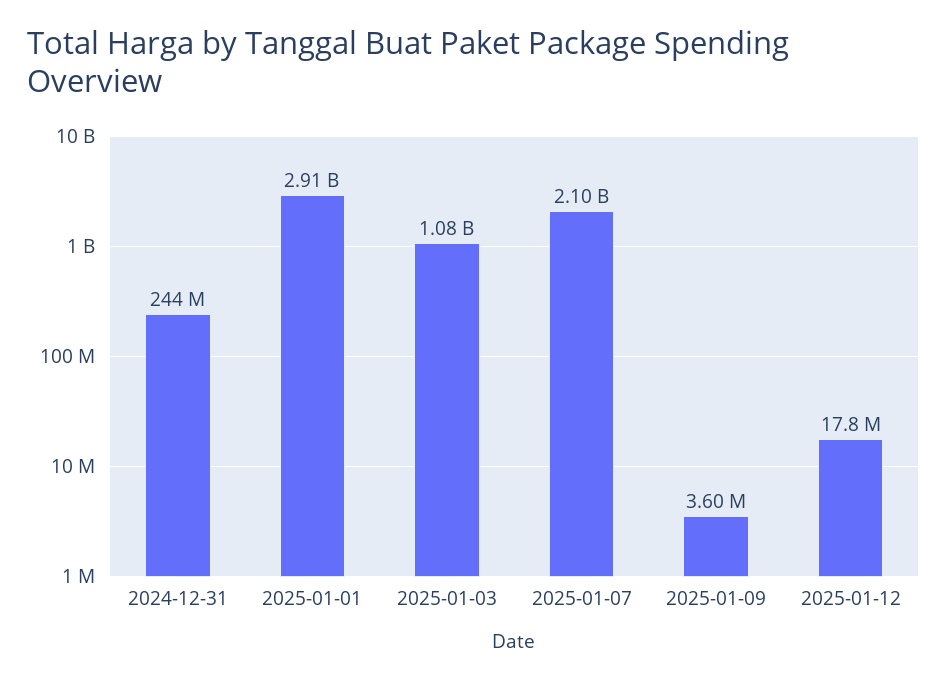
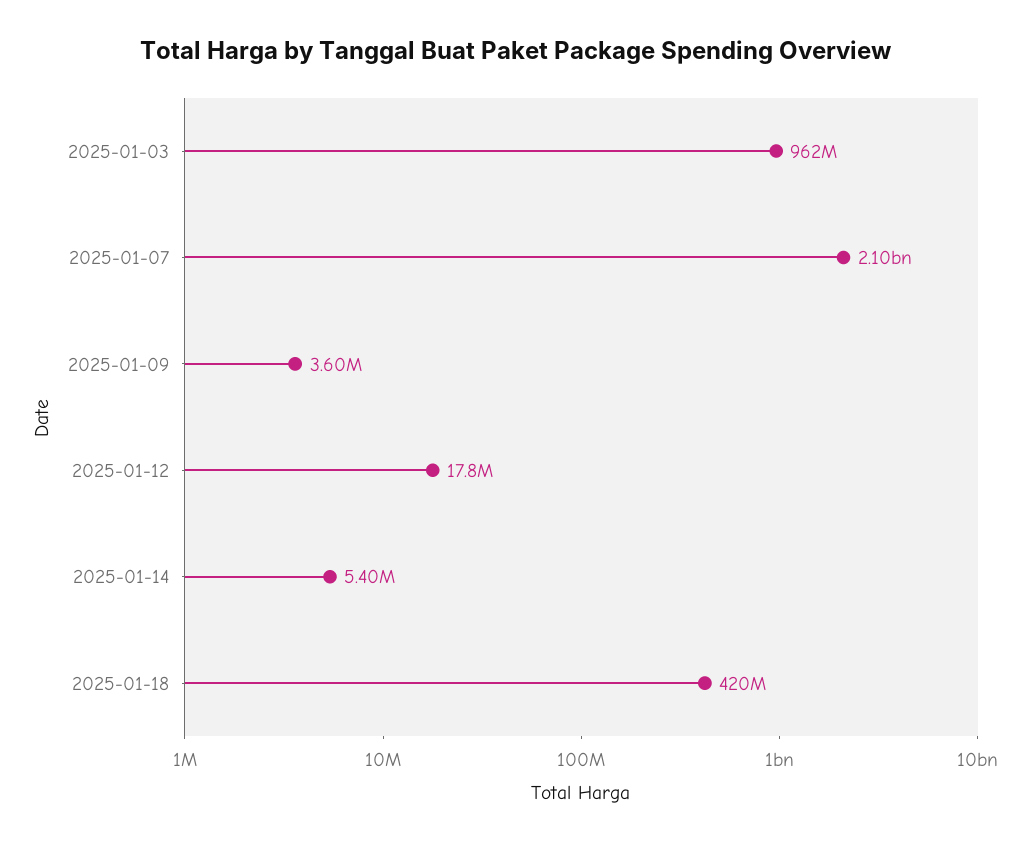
2024-12-31: 244000000 -> none
2025-01-01: 2910000000 -> none
2025-01-03: 1080000000 -> 962000000
2025-01-14: none -> 5400000
2025-01-18: none -> 420000000

